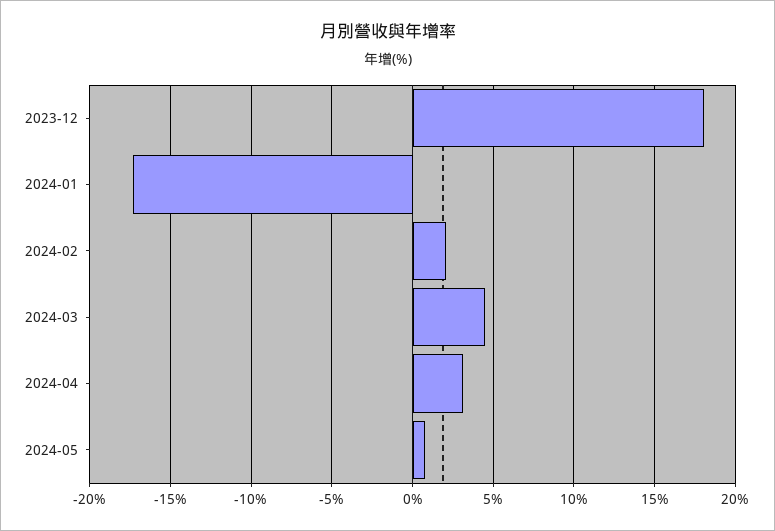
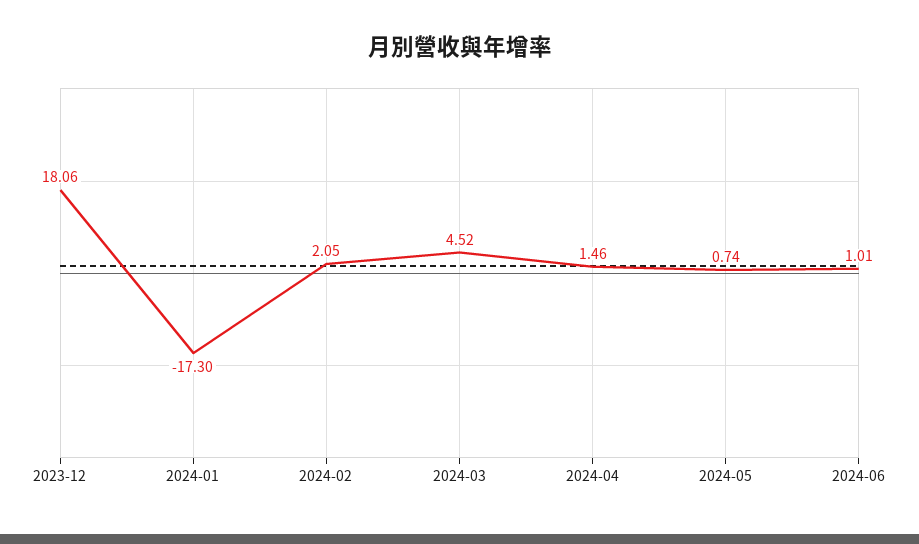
2024-04: 3 -> 1.46
2024-06: none -> 1.01

